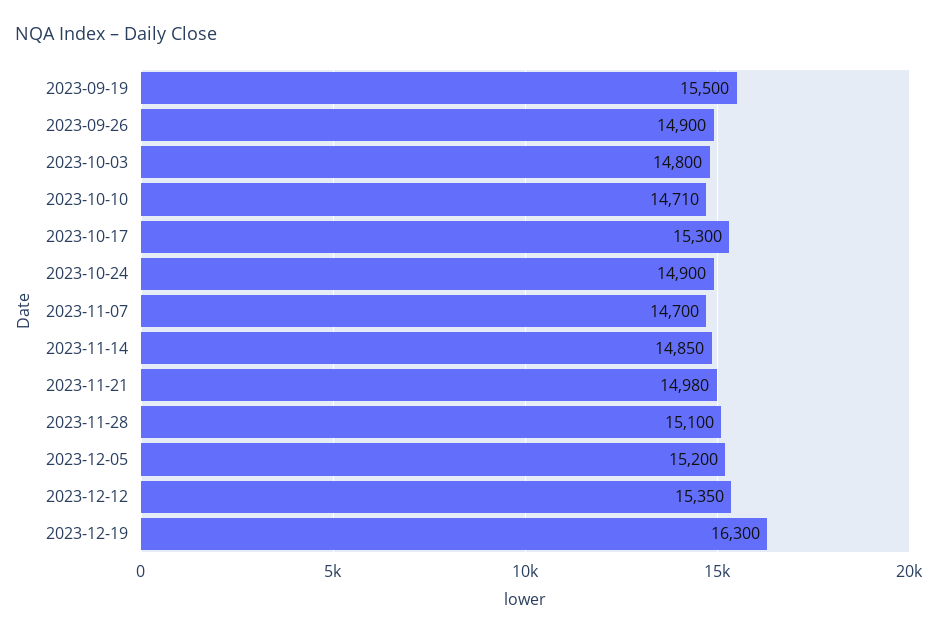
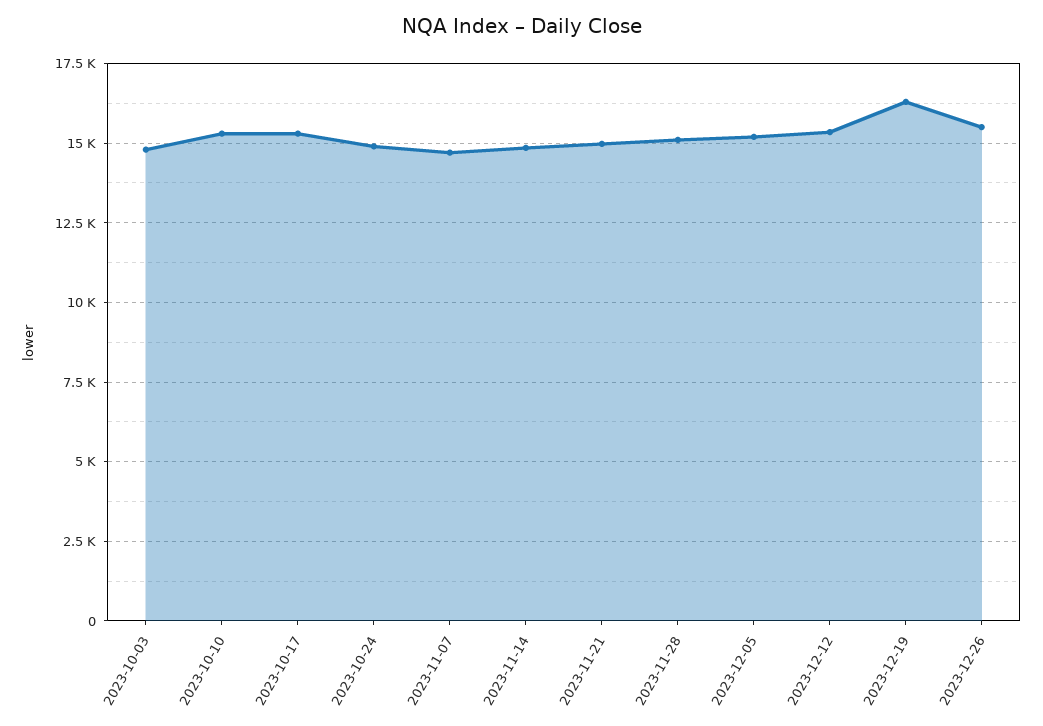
2023-09-19: 15500 -> none
2023-09-26: 14900 -> none
2023-10-10: 14710 -> 15250
2023-12-26: none -> 15500

